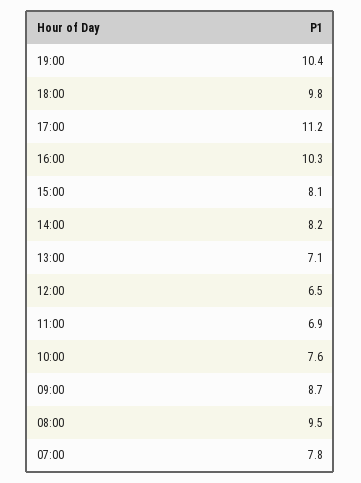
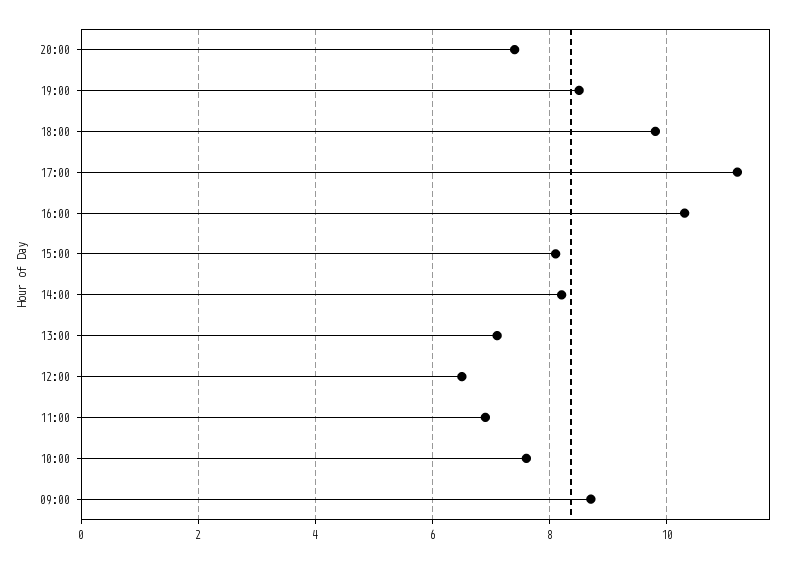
19:00: 10.4 -> 8.5
08:00: 9.5 -> none
07:00: 7.8 -> none
20:00: none -> 7.5

